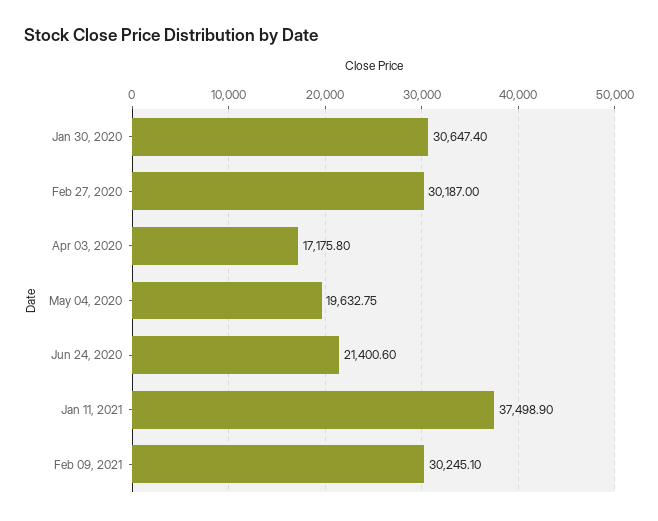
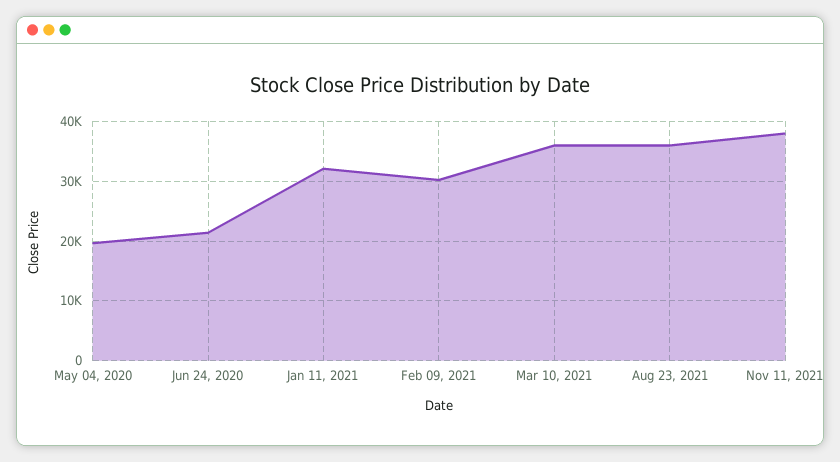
Jan 30, 2020: 30647.4 -> none
Feb 27, 2020: 30187 -> none
Apr 03, 2020: 17175.8 -> none
Jan 11, 2021: 37498.9 -> 32000
Mar 10, 2021: none -> 36000
Aug 23, 2021: none -> 36000
Nov 11, 2021: none -> 38000

